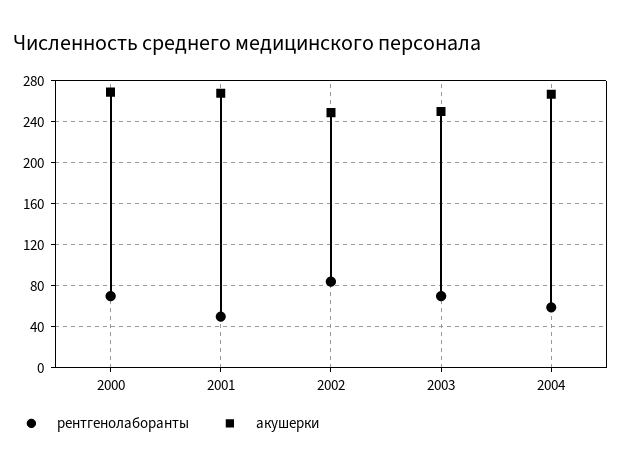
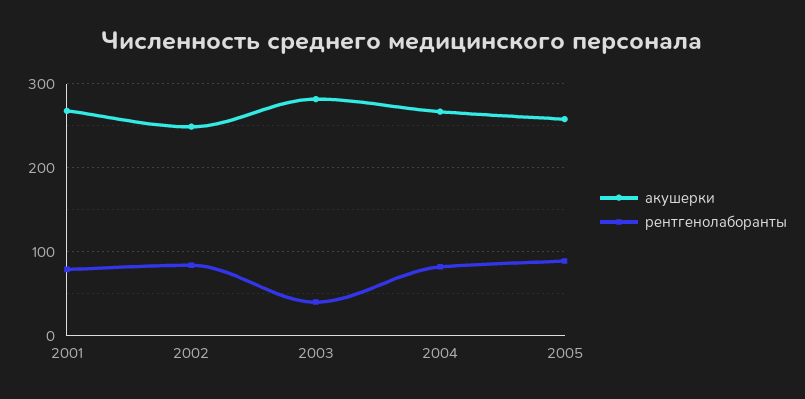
рентгенолаборанты, 2000: 70 -> none
акушерки, 2000: 270 -> none
рентгенолаборанты, 2001: 50 -> 80
рентгенолаборанты, 2003: 70 -> 40
акушерки, 2003: 250 -> 280
рентгенолаборанты, 2004: 60 -> 80
акушерки, 2005: none -> 260
рентгенолаборанты, 2005: none -> 90

